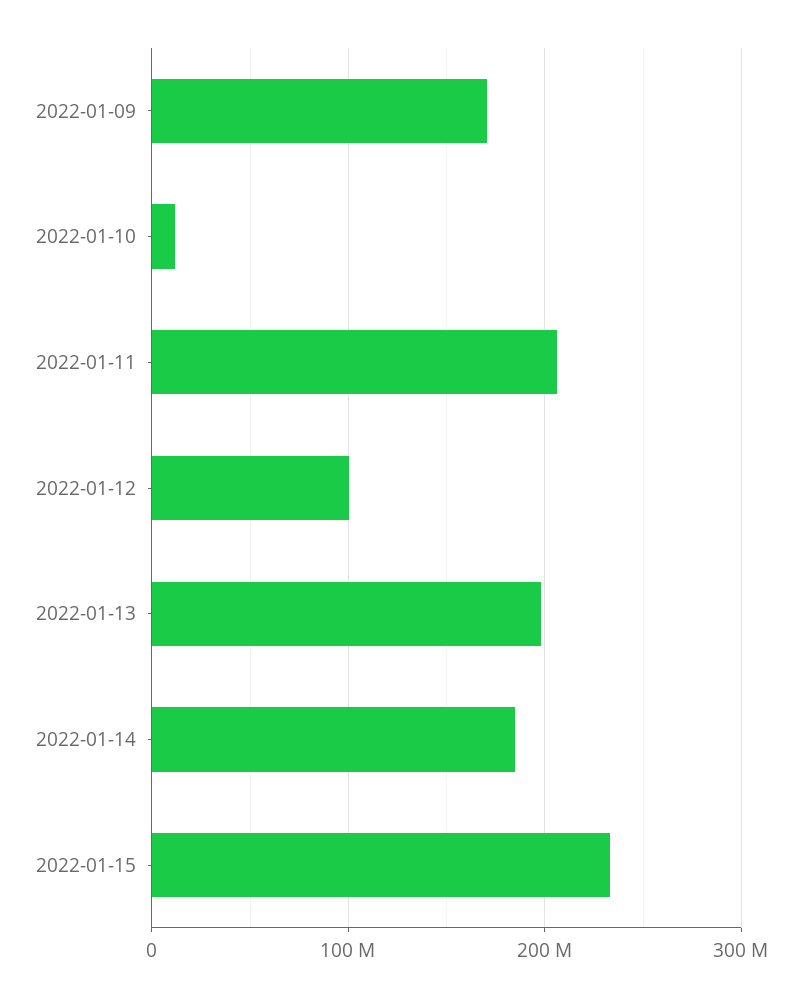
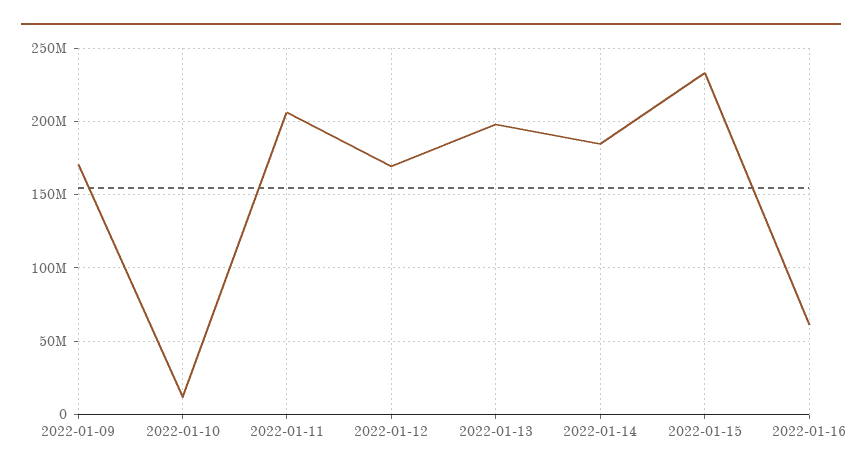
2022-01-12: 100000000 -> 170000000
2022-01-16: none -> 60000000

